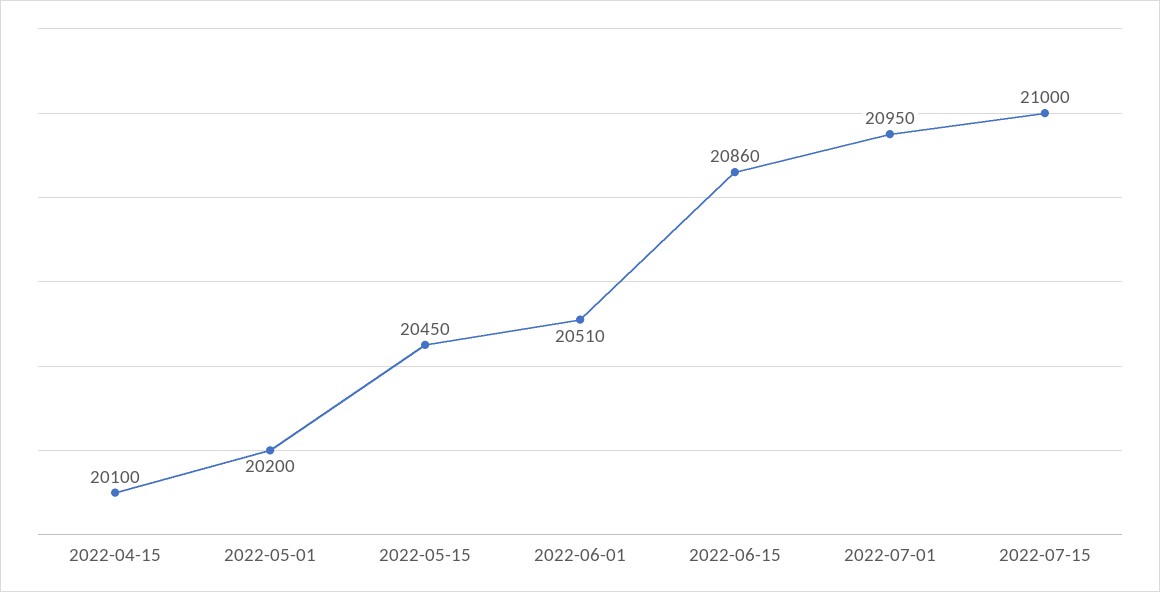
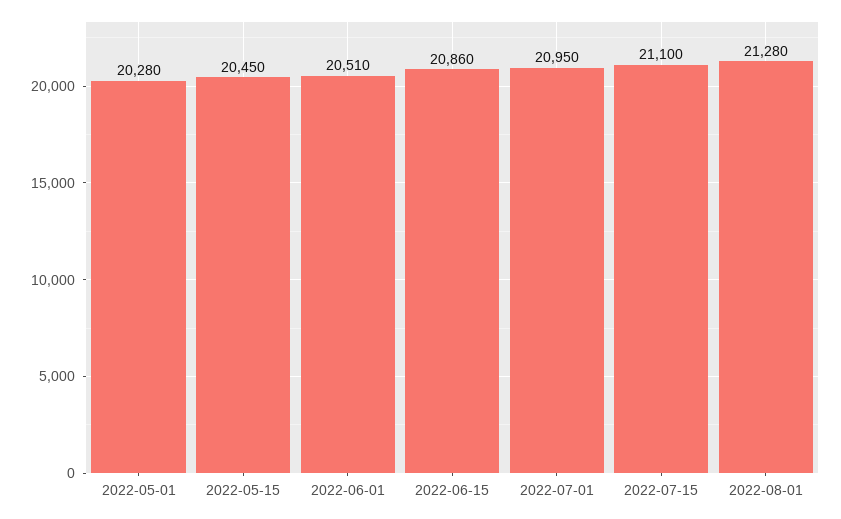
2022-04-15: 20100 -> none
2022-05-01: 20200 -> 20280
2022-07-15: 21000 -> 21100
2022-08-01: none -> 21280

